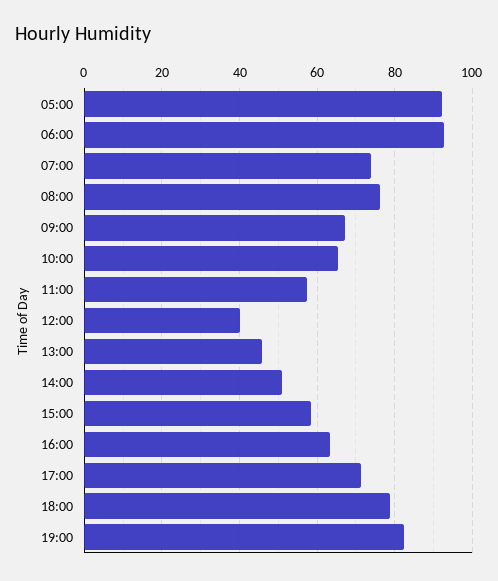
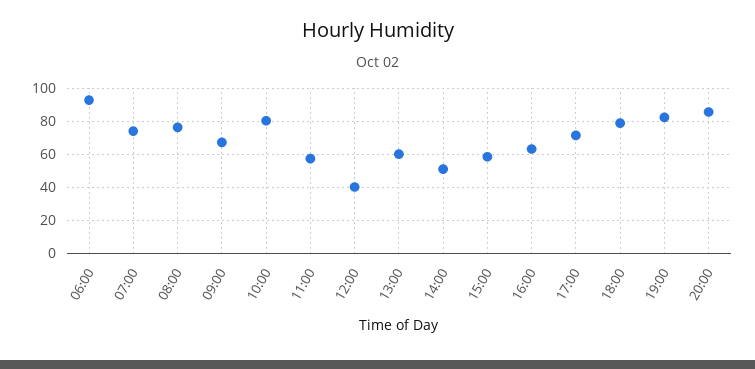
05:00: 92 -> none
10:00: 66 -> 80
13:00: 46 -> 60
20:00: none -> 85

